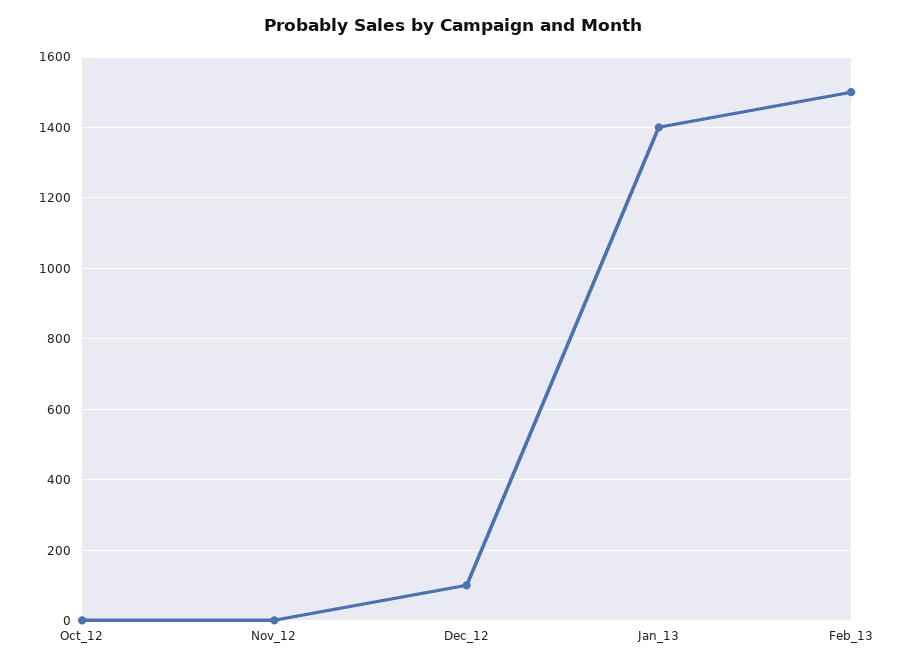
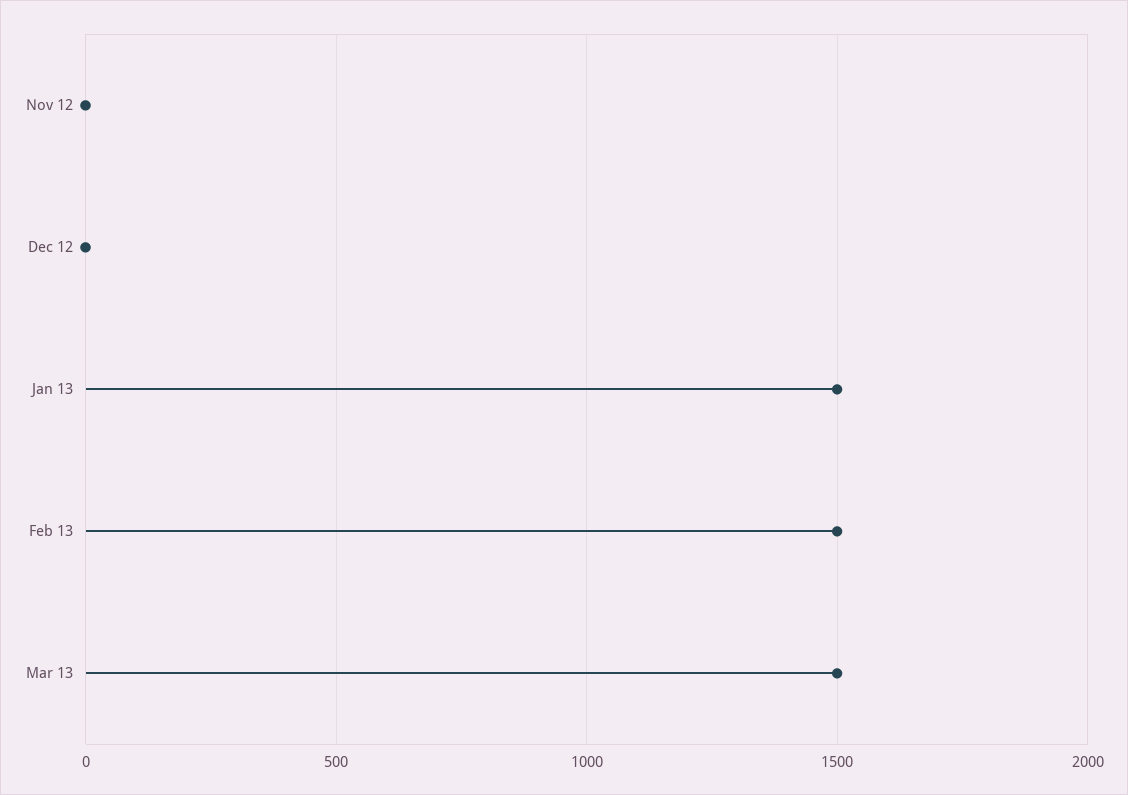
Oct_12: 0 -> none
Dec_12: 100 -> 0
Jan_13: 1400 -> 1500
Mar 13: none -> 1500

